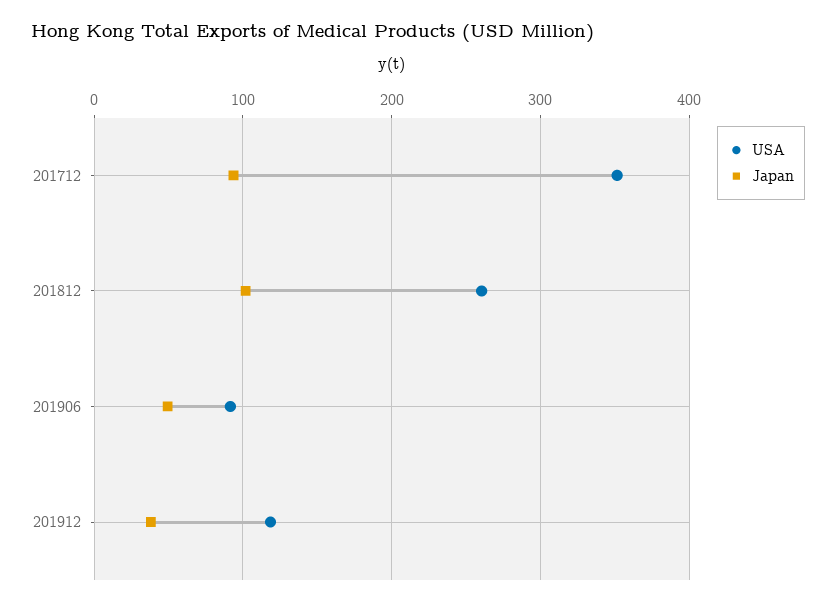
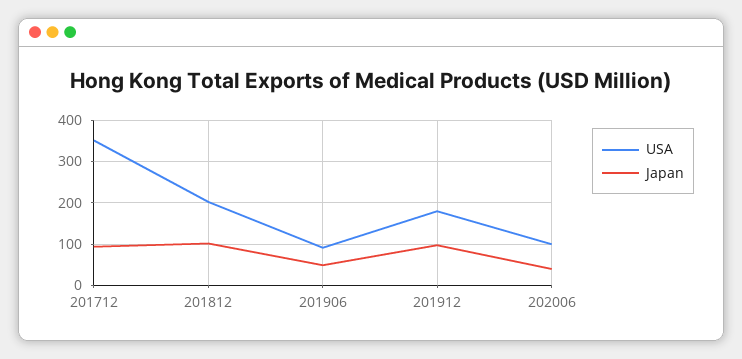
USA, 201812: 260 -> 200
USA, 201912: 120 -> 180
Japan, 201912: 40 -> 100
USA, 202006: none -> 100
Japan, 202006: none -> 40

